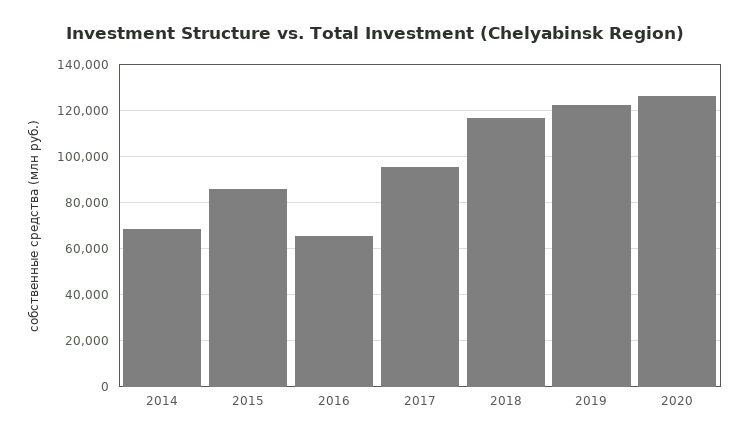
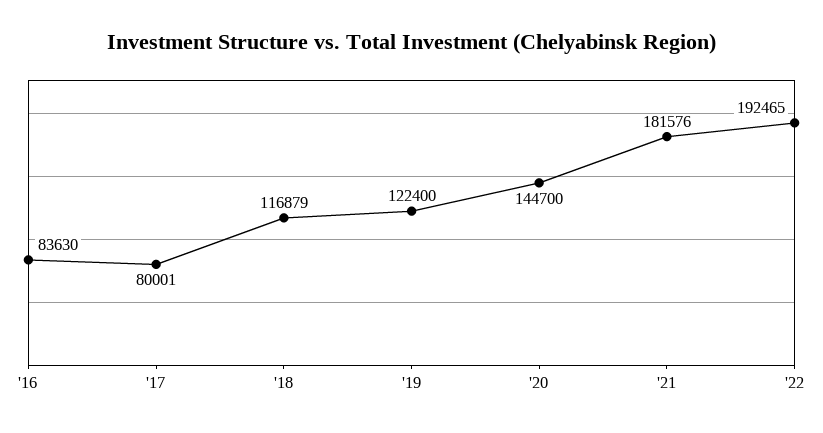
2014: 70000 -> none
2015: 85000 -> none
2016: 65000 -> 83630
2017: 95000 -> 80001
2020: 125000 -> 144700
'21: none -> 181576
'22: none -> 192465

